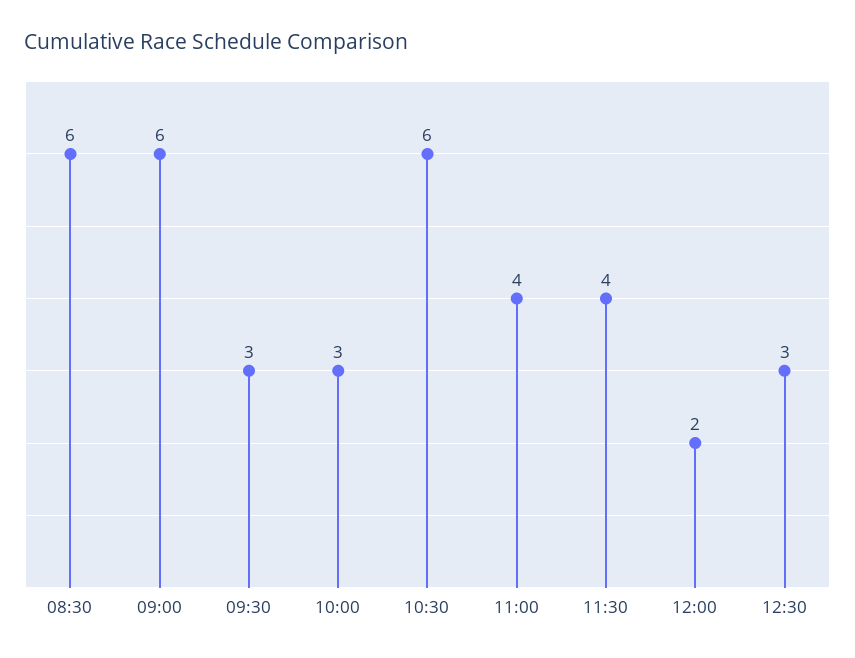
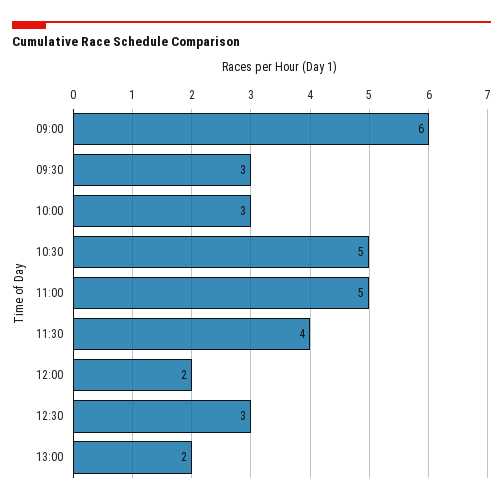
08:30: 6 -> none
10:30: 6 -> 5
11:00: 4 -> 5
13:00: none -> 2

